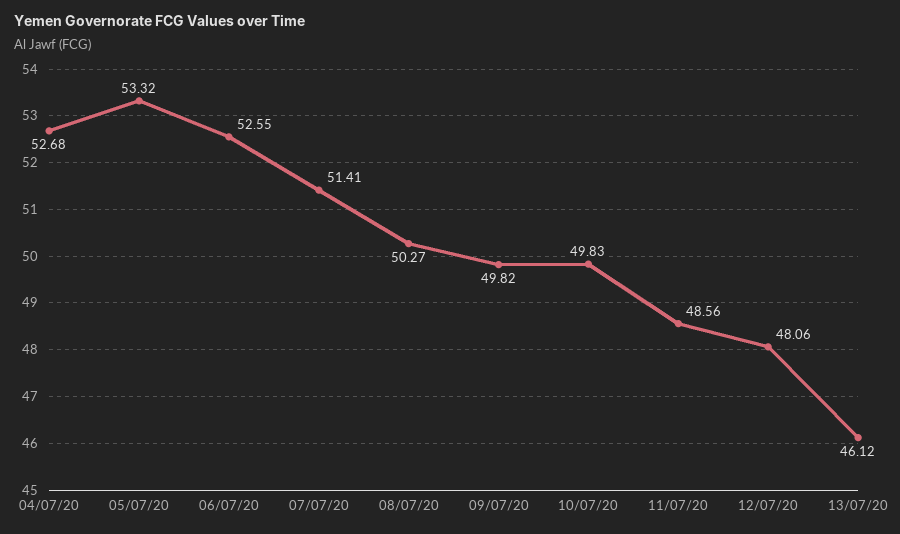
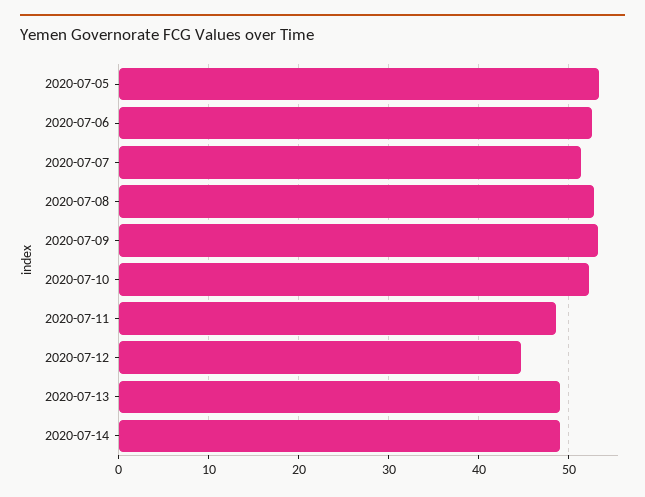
04/07/20: 52.68 -> none
08/07/20: 50.27 -> 53
09/07/20: 49.82 -> 53
10/07/20: 49.83 -> 52
12/07/20: 48.06 -> 45
13/07/20: 46.12 -> 49
2020-07-14: none -> 49

